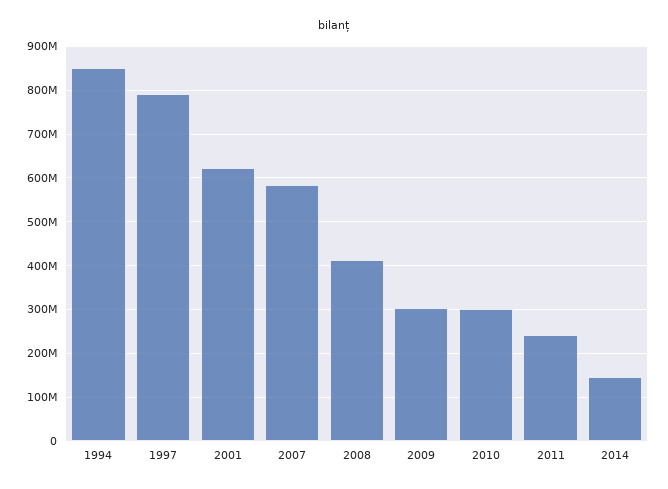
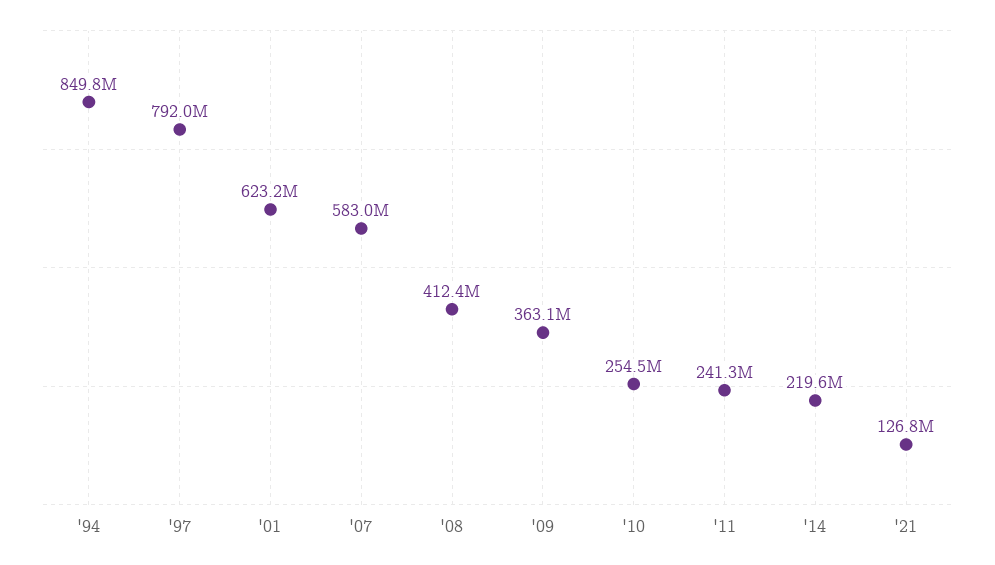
2009: 300000000 -> 363100000
2010: 300000000 -> 254500000
2014: 140000000 -> 219600000
'21: none -> 126800000

